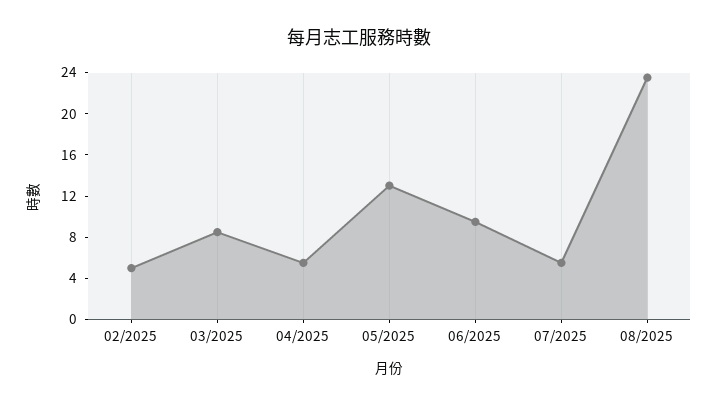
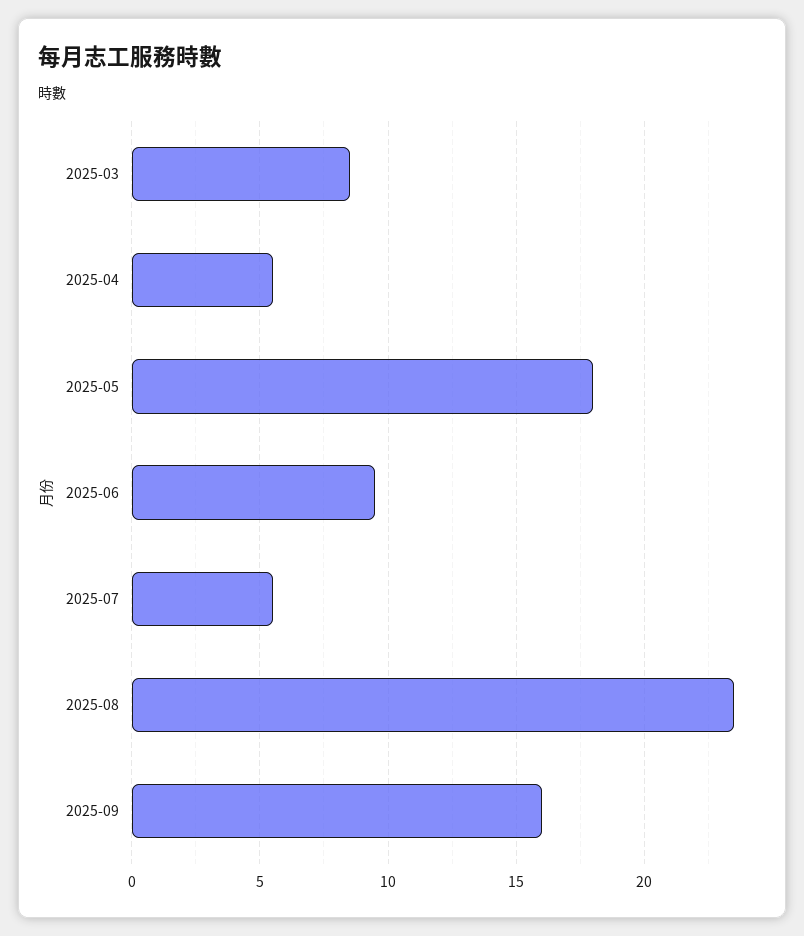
02/2025: 5 -> none
05/2025: 13 -> 18
2025-09: none -> 16

